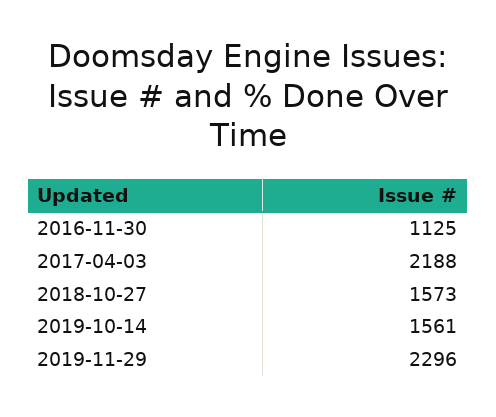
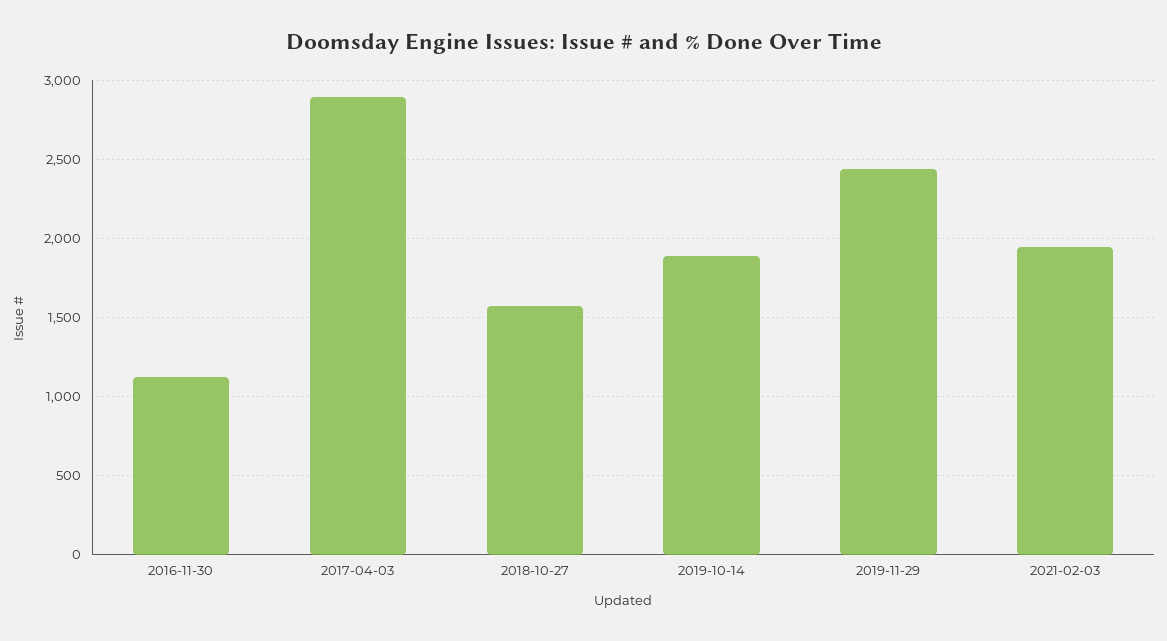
2017-04-03: 2188 -> 2900
2019-10-14: 1561 -> 1900
2019-11-29: 2296 -> 2450
2021-02-03: none -> 1950

